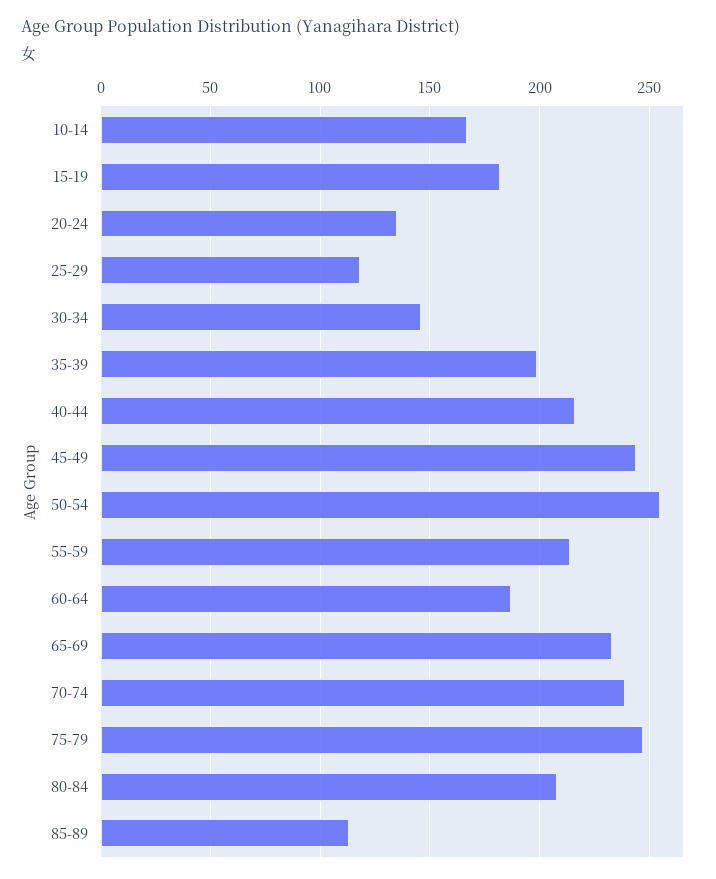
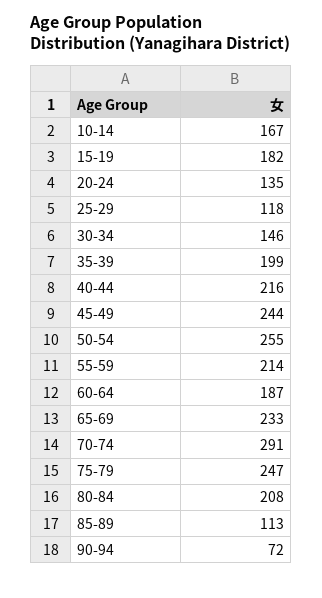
70-74: 240 -> 291
90-94: none -> 72

